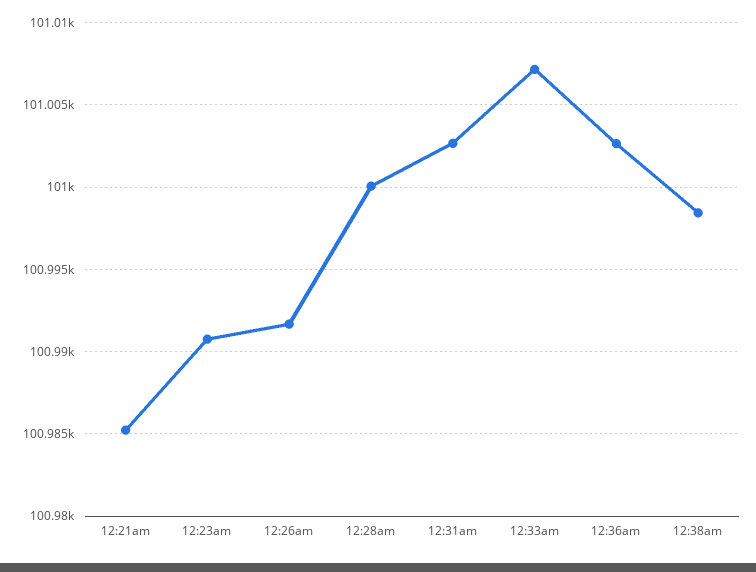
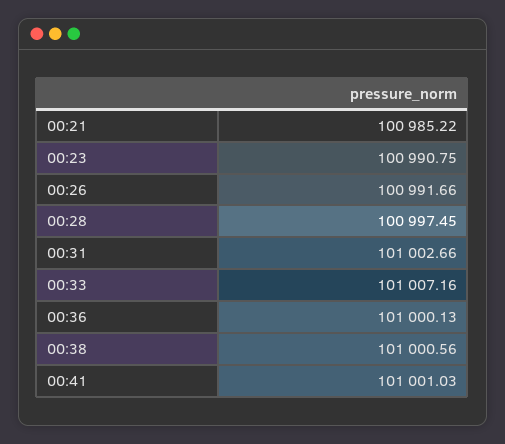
12:28am: 101000 -> 100997.45
12:36am: 101002.5 -> 101000.13
12:38am: 100998.5 -> 101000.56
00:41: none -> 101001.03

